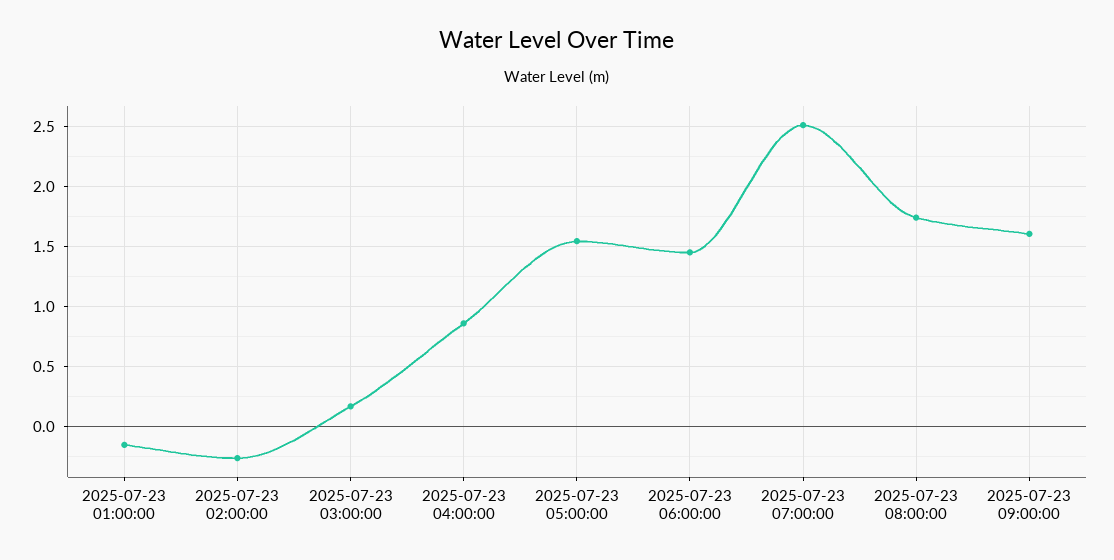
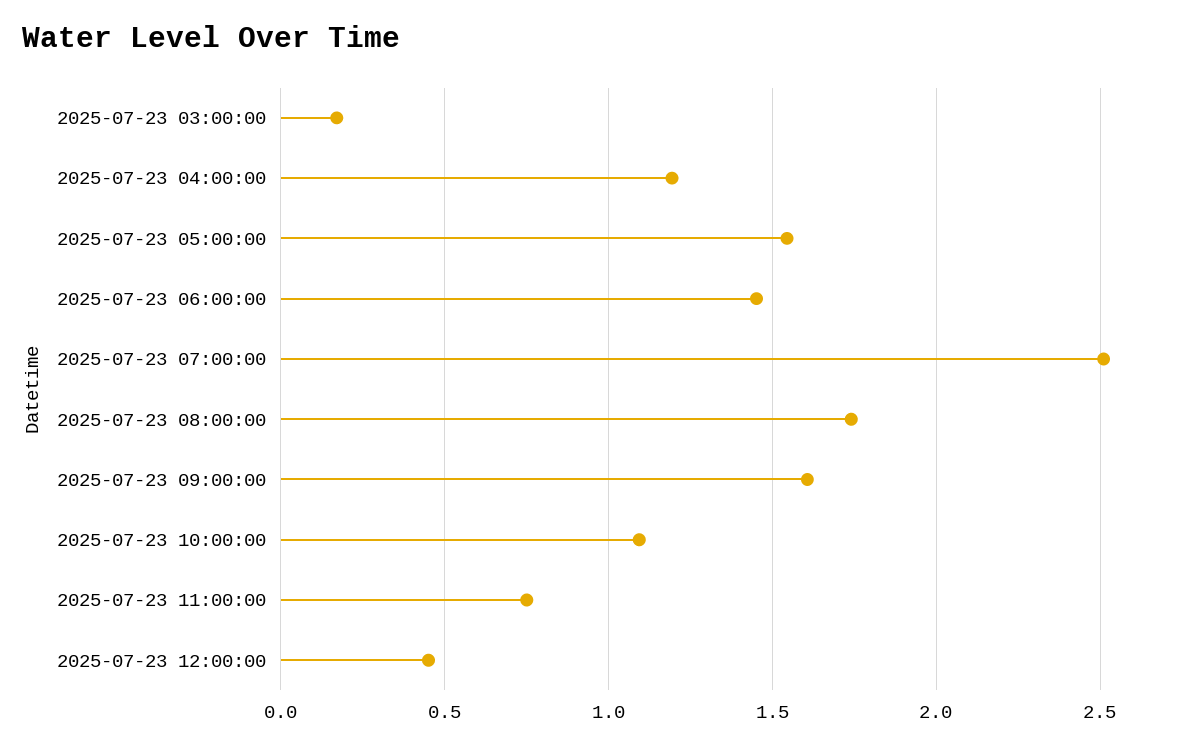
2025-07-23 01:00:00: -0.15 -> none
2025-07-23 02:00:00: -0.25 -> none
2025-07-23 04:00:00: 0.85 -> 1.2
2025-07-23 10:00:00: none -> 1.1
2025-07-23 11:00:00: none -> 0.75
2025-07-23 12:00:00: none -> 0.45

